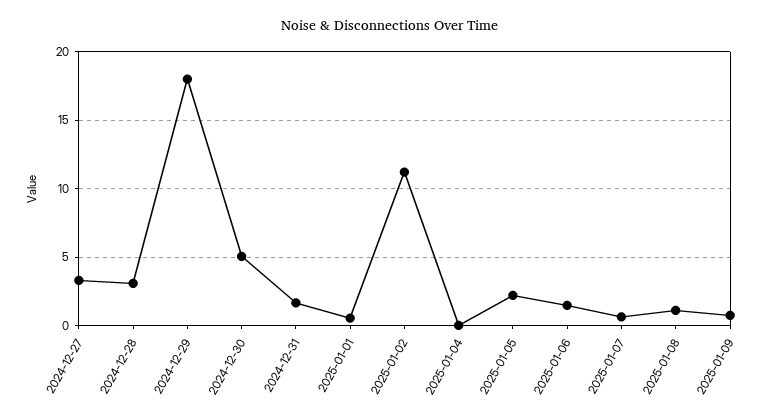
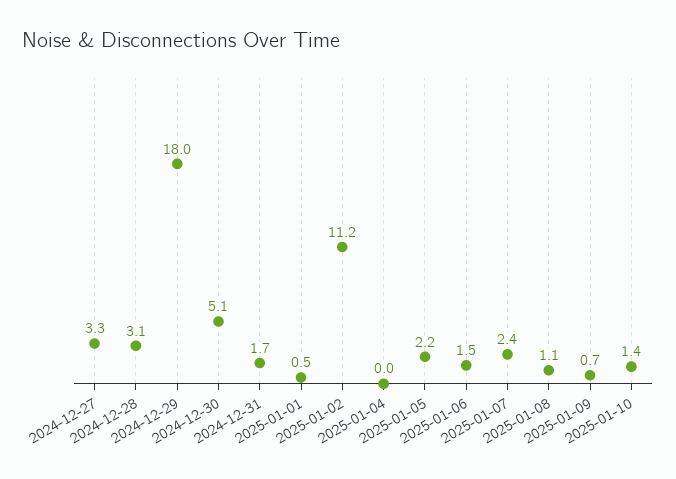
2025-01-07: 0.5 -> 2.4
2025-01-10: none -> 1.4

